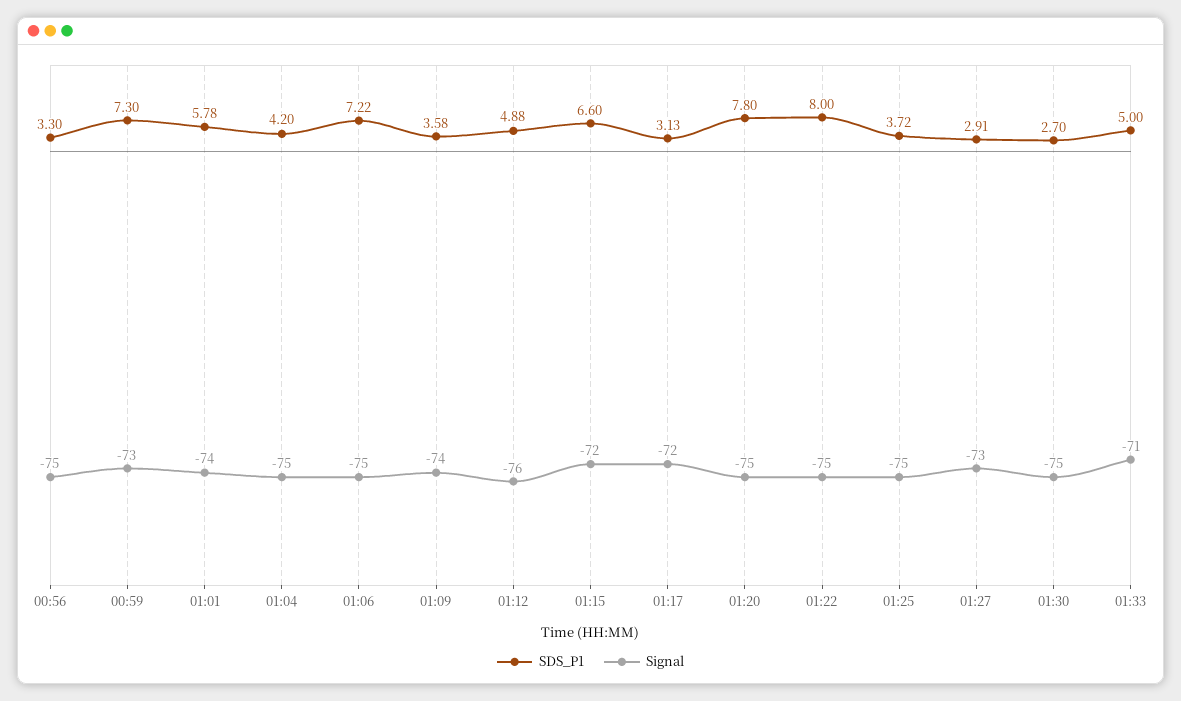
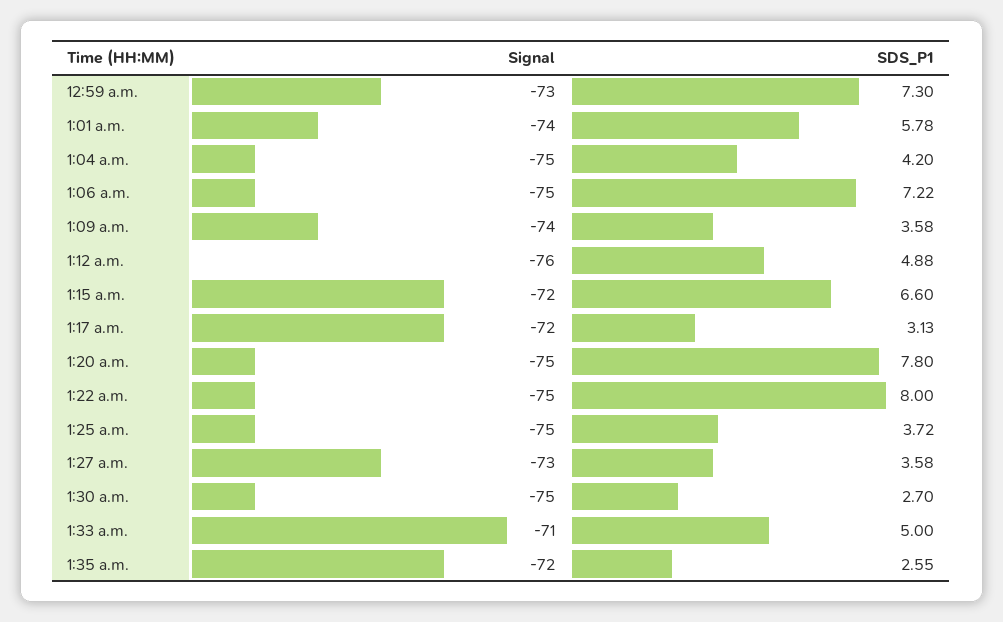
SDS_P1, 00:56: 3.3 -> none
Signal, 00:56: -75 -> none
SDS_P1, 01:27: 2.91 -> 3.58
Signal, 1:35 a.m.: none -> -72
SDS_P1, 1:35 a.m.: none -> 2.55

